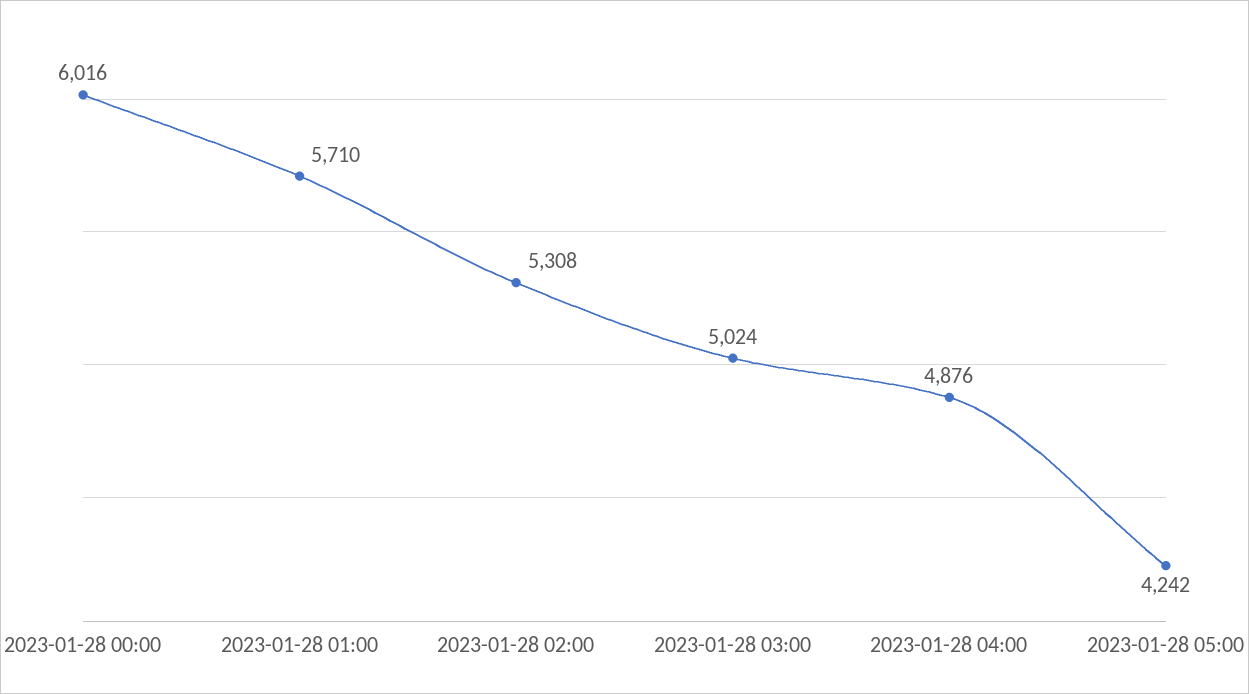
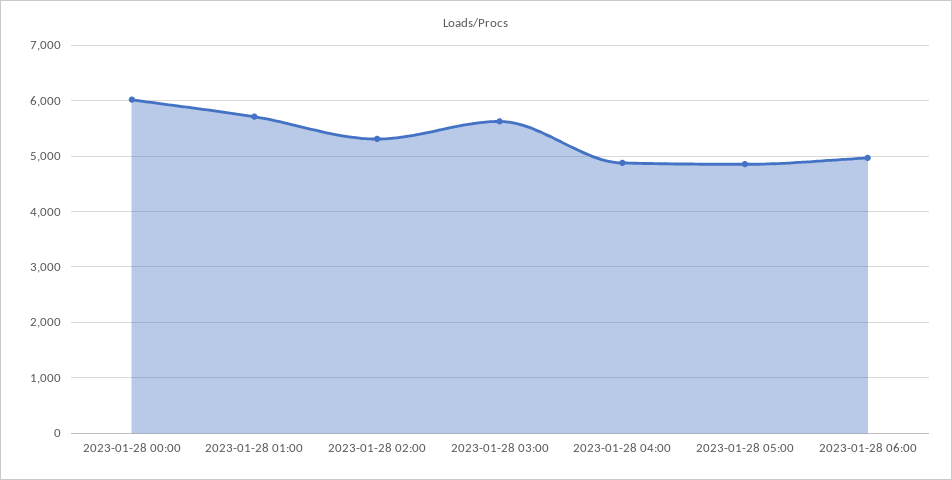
2023-01-28 03:00: 5024 -> 5600
2023-01-28 05:00: 4242 -> 4800
2023-01-28 06:00: none -> 5000

